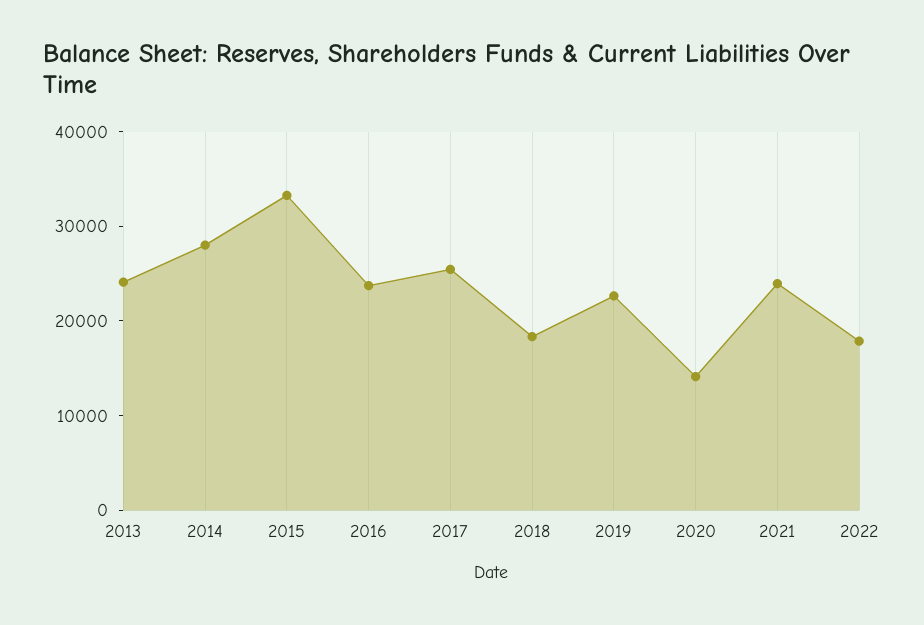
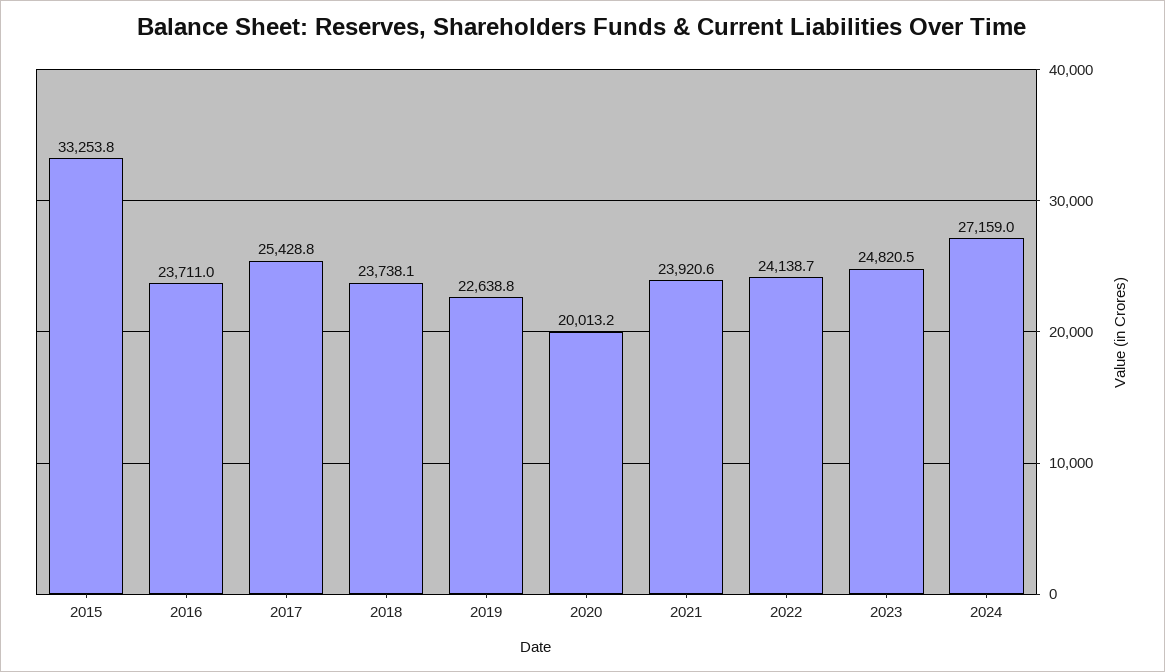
2013: 24000 -> none
2014: 28000 -> none
2018: 18000 -> 23738.1
2020: 14000 -> 20013.2
2022: 18000 -> 24138.7
2023: none -> 24820.5
2024: none -> 27159

